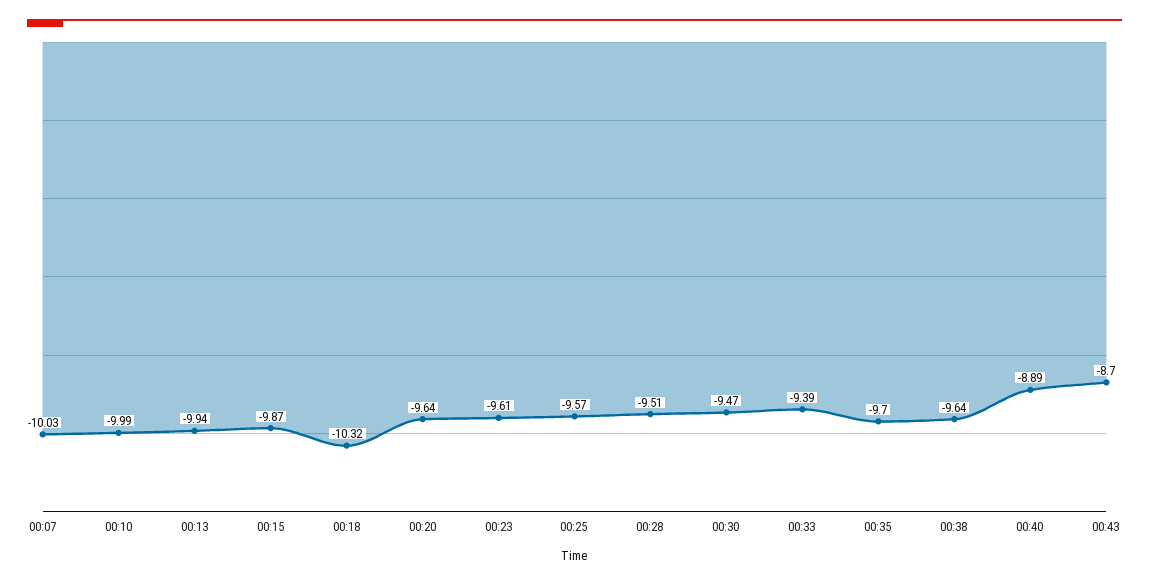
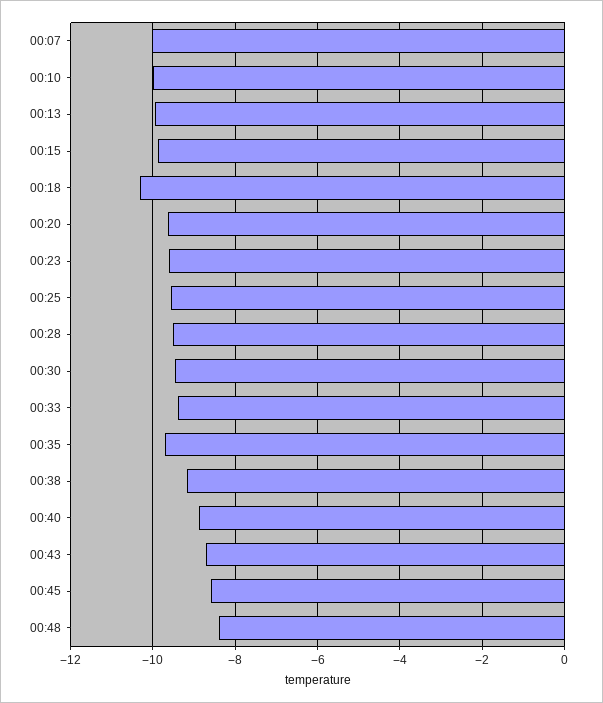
00:38: -9.64 -> -9.2
00:45: none -> -8.6
00:48: none -> -8.4

